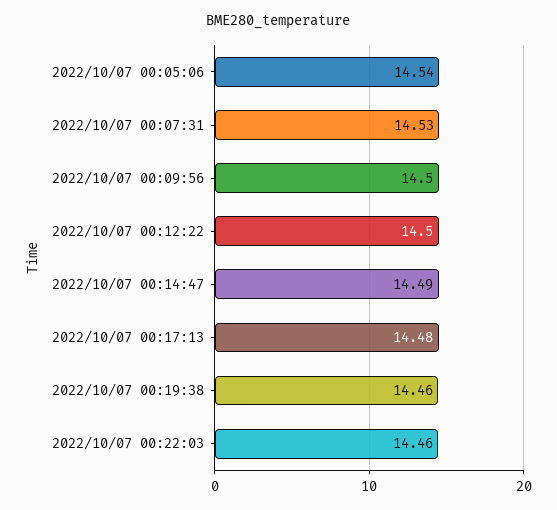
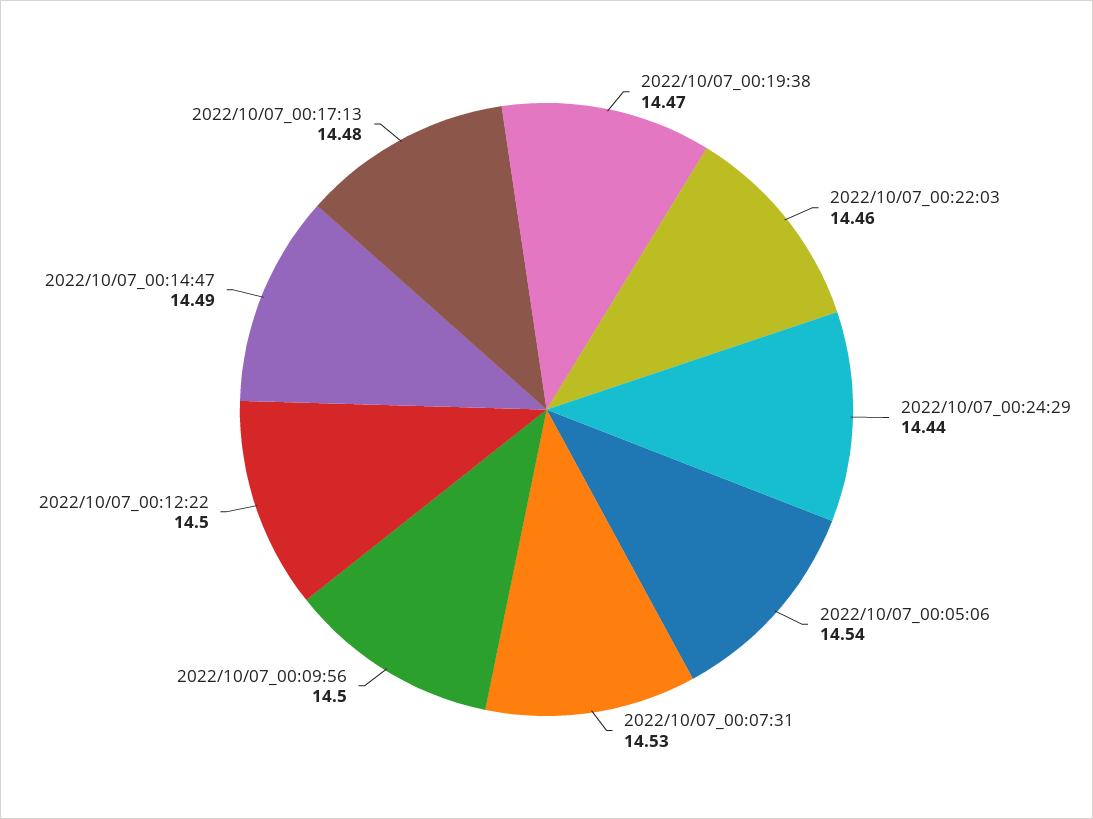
2022/10/07 00:19:38: 14.46 -> 14.47
2022/10/07_00:24:29: none -> 14.44

